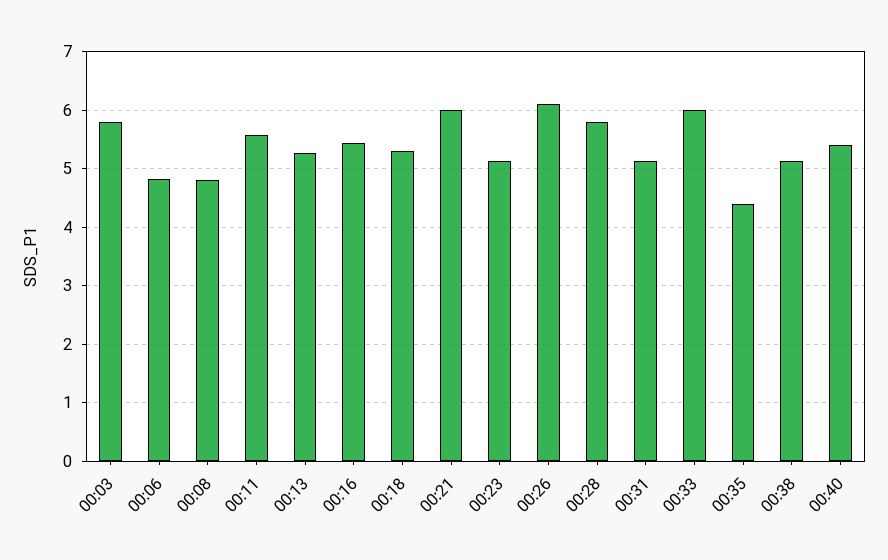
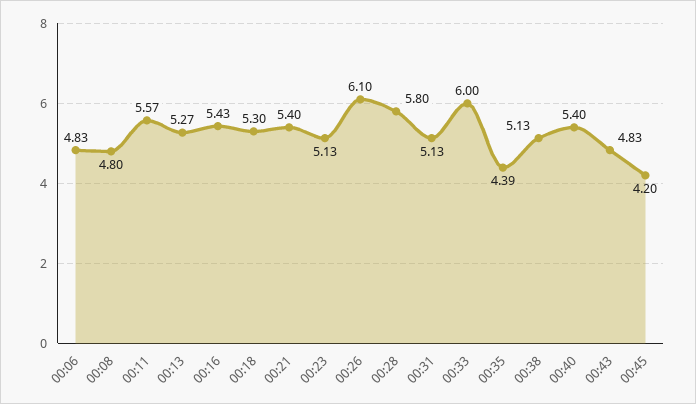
00:03: 5.8 -> none
00:21: 6 -> 5.4
00:43: none -> 4.83
00:45: none -> 4.2

